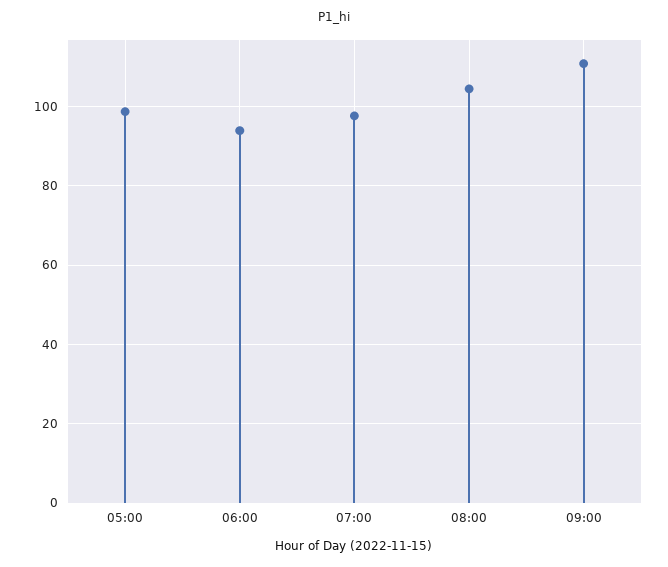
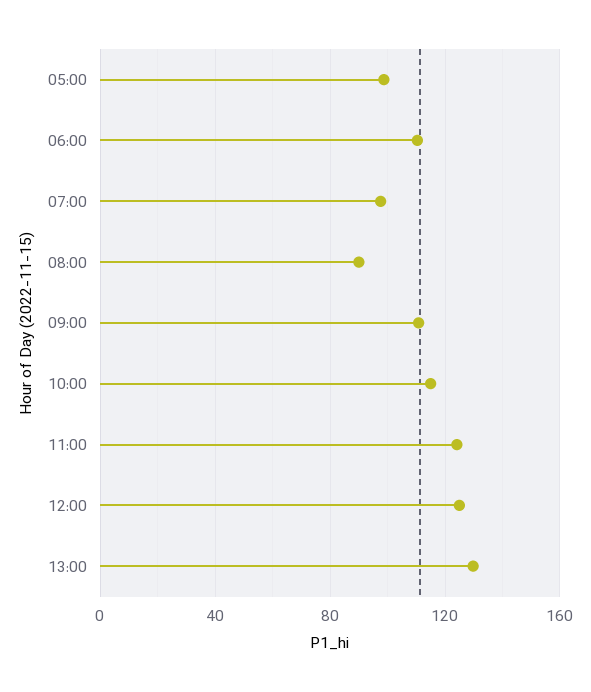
06:00: 94 -> 110
08:00: 104 -> 90
10:00: none -> 115
11:00: none -> 125
12:00: none -> 125
13:00: none -> 130

